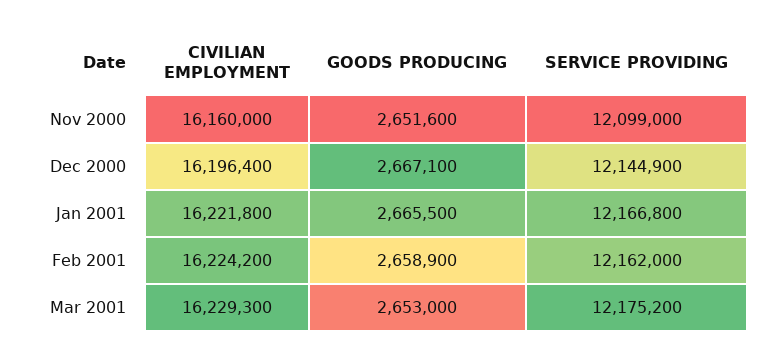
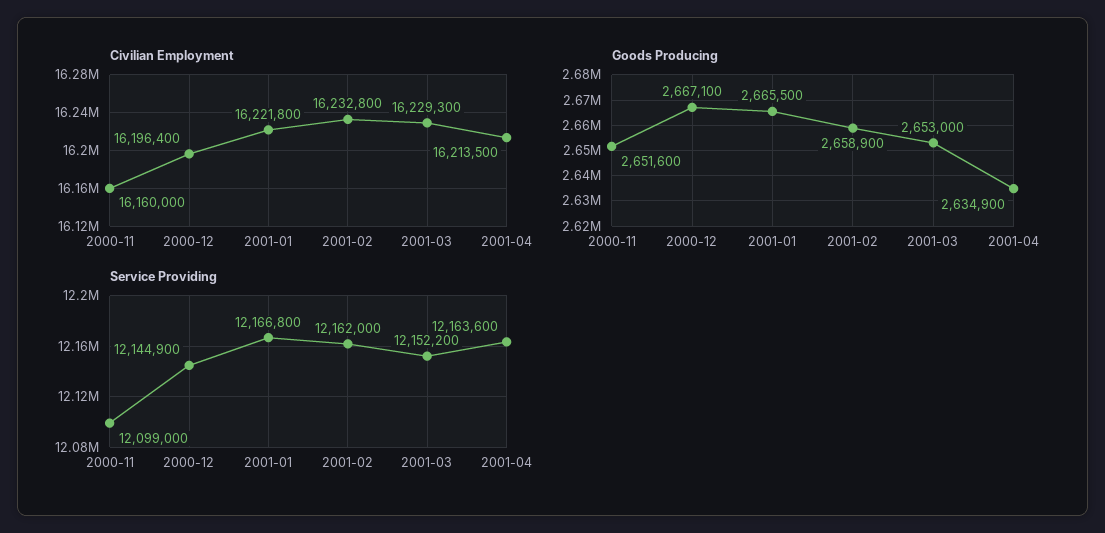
CIVILIAN EMPLOYMENT, Feb 2001: 16224200 -> 16232800
SERVICE PROVIDING, Mar 2001: 12175200 -> 12152200
CIVILIAN EMPLOYMENT, 2001-04: none -> 16213500
GOODS PRODUCING, 2001-04: none -> 2634900
SERVICE PROVIDING, 2001-04: none -> 12163600

